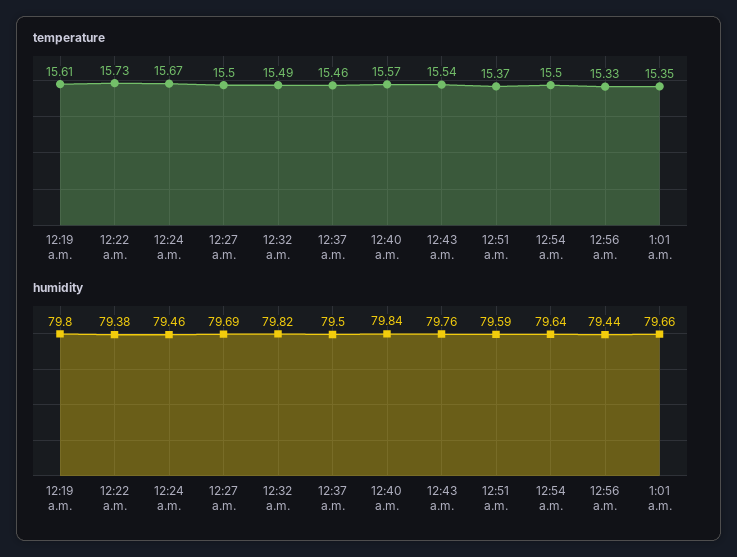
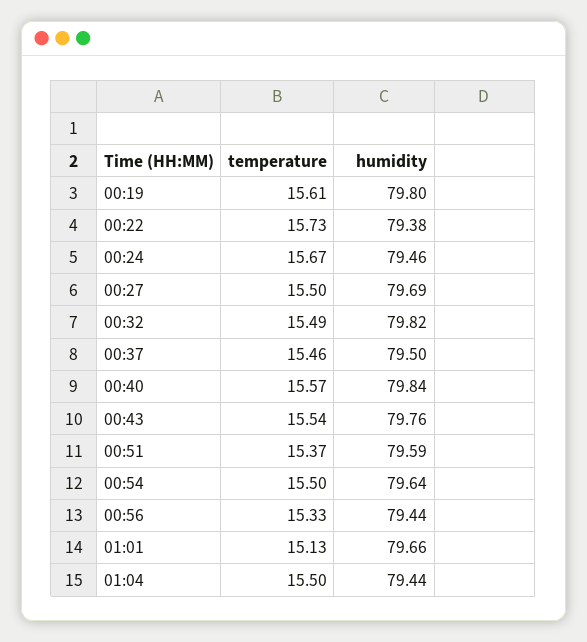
temperature, 1:01 a.m.: 15.35 -> 15.13
temperature, 01:04: none -> 15.5
humidity, 01:04: none -> 79.44

